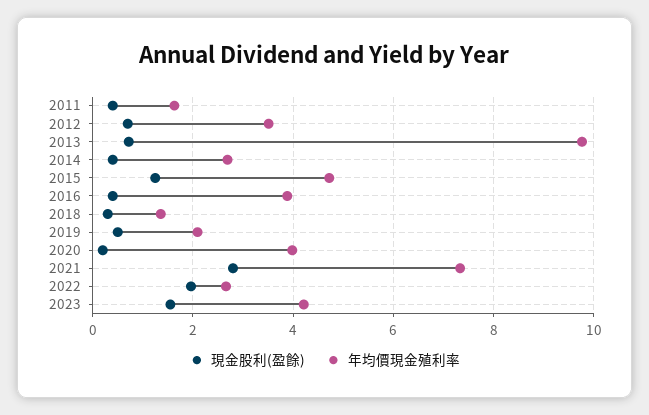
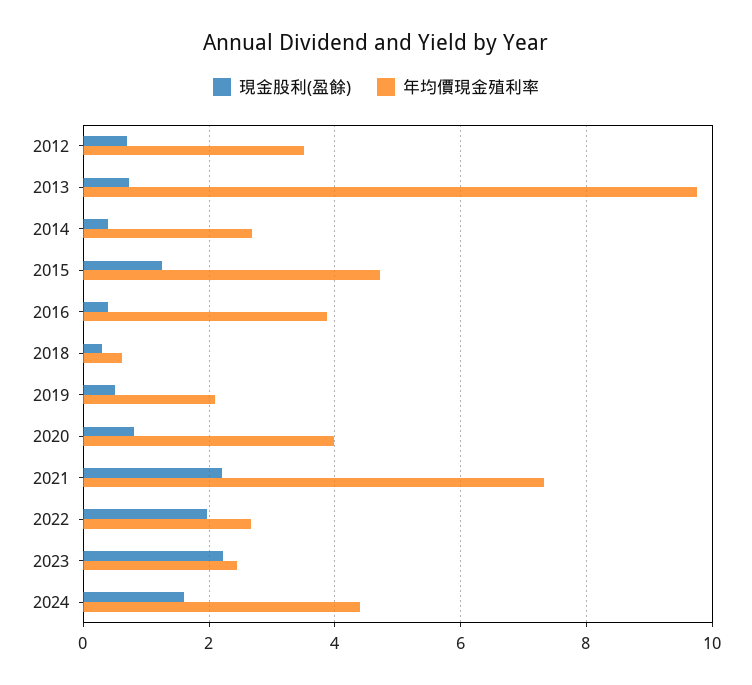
現金股利(盈餘), 2011: 0.4 -> none
年均價現金殖利率, 2011: 1.6 -> none
年均價現金殖利率, 2018: 1.4 -> 0.6
現金股利(盈餘), 2020: 0.2 -> 0.8
現金股利(盈餘), 2021: 2.8 -> 2.2
現金股利(盈餘), 2023: 1.6 -> 2.2
年均價現金殖利率, 2023: 4.2 -> 2.4
現金股利(盈餘), 2024: none -> 1.6
年均價現金殖利率, 2024: none -> 4.4

